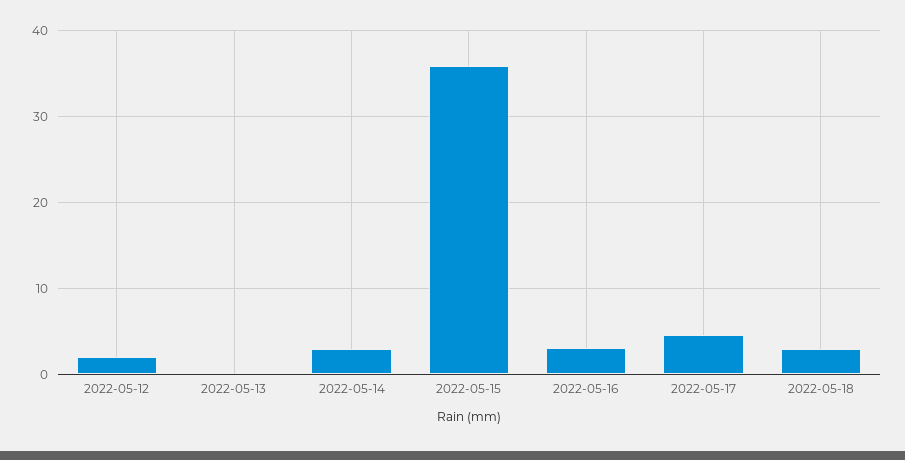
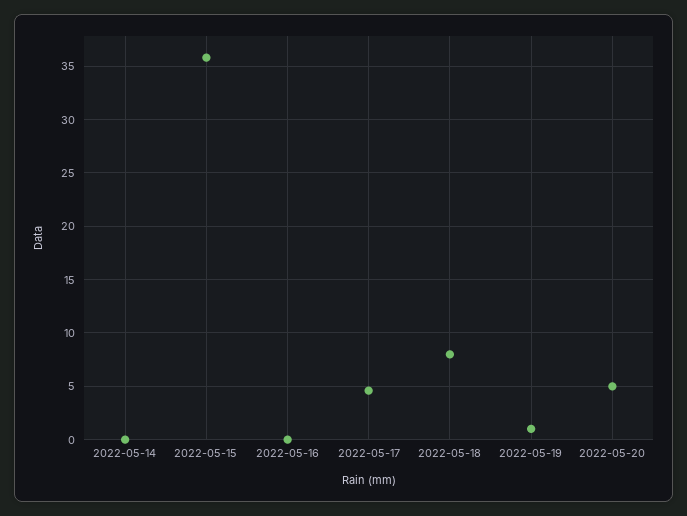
2022-05-12: 2 -> none
2022-05-13: 0 -> none
2022-05-14: 3 -> 0
2022-05-16: 3 -> 0
2022-05-18: 3 -> 8
2022-05-19: none -> 1
2022-05-20: none -> 5

